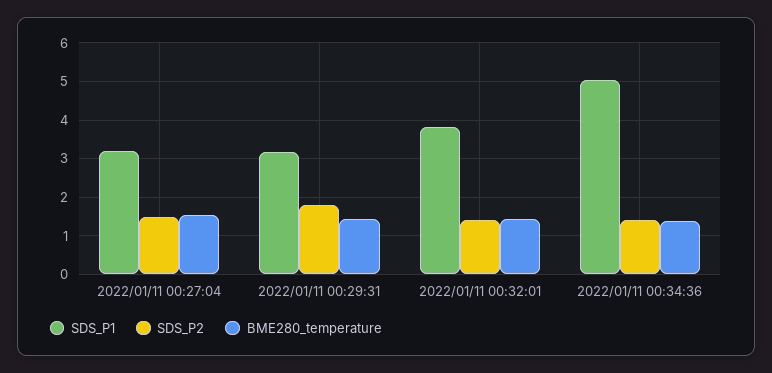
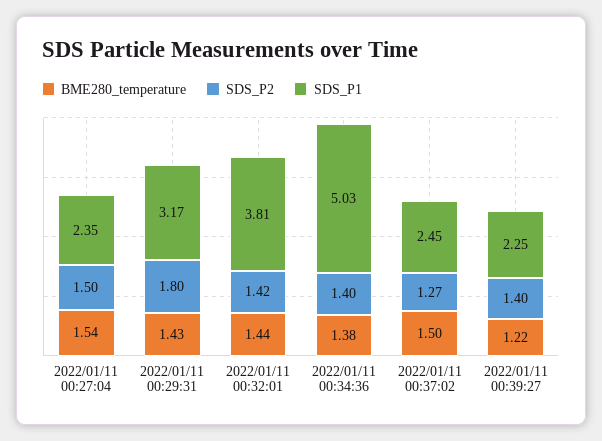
SDS_P1, 2022/01/11 00:27:04: 3.2 -> 2.35
BME280_temperature, 2022/01/11 00:37:02: none -> 1.5
SDS_P2, 2022/01/11 00:37:02: none -> 1.27
SDS_P1, 2022/01/11 00:37:02: none -> 2.45
BME280_temperature, 2022/01/11 00:39:27: none -> 1.22
SDS_P2, 2022/01/11 00:39:27: none -> 1.4
SDS_P1, 2022/01/11 00:39:27: none -> 2.25

